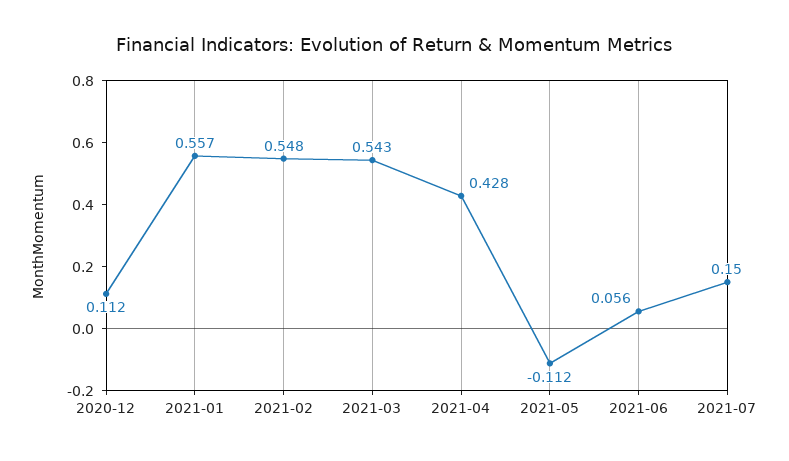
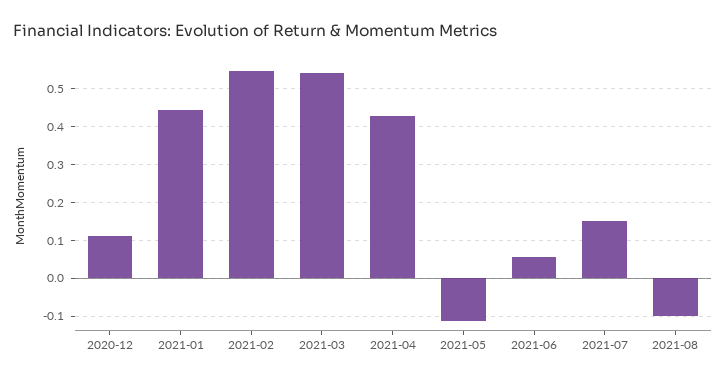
2021-01: 0.557 -> 0.44
2021-08: none -> -0.1

